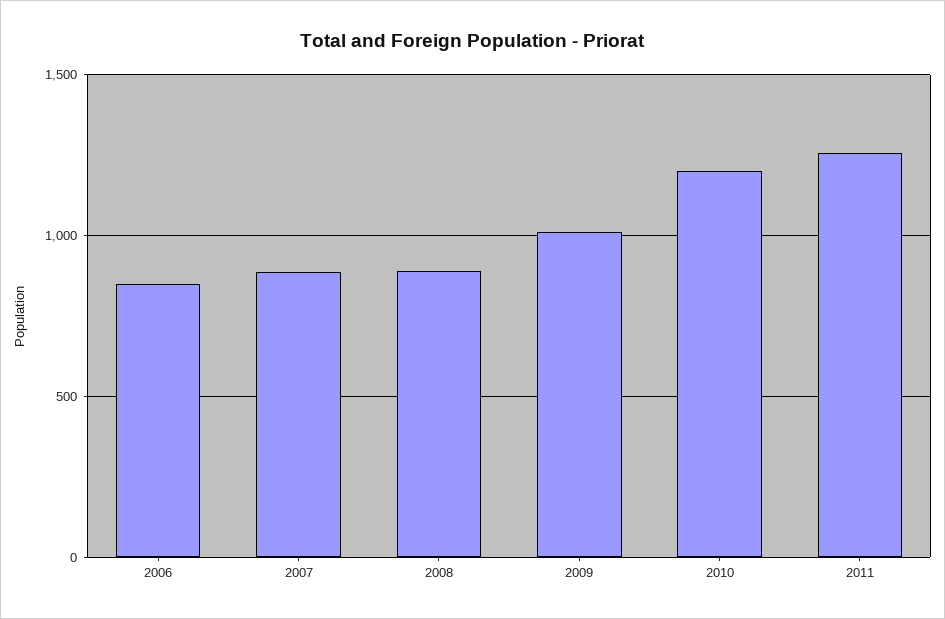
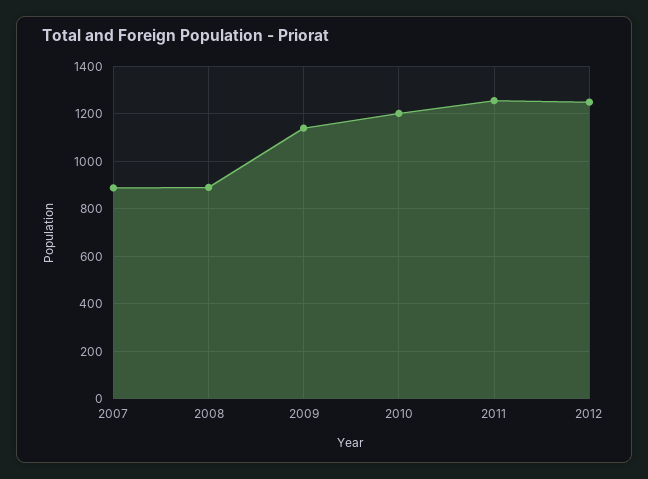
2006: 850 -> none
2009: 1000 -> 1150
2012: none -> 1250

